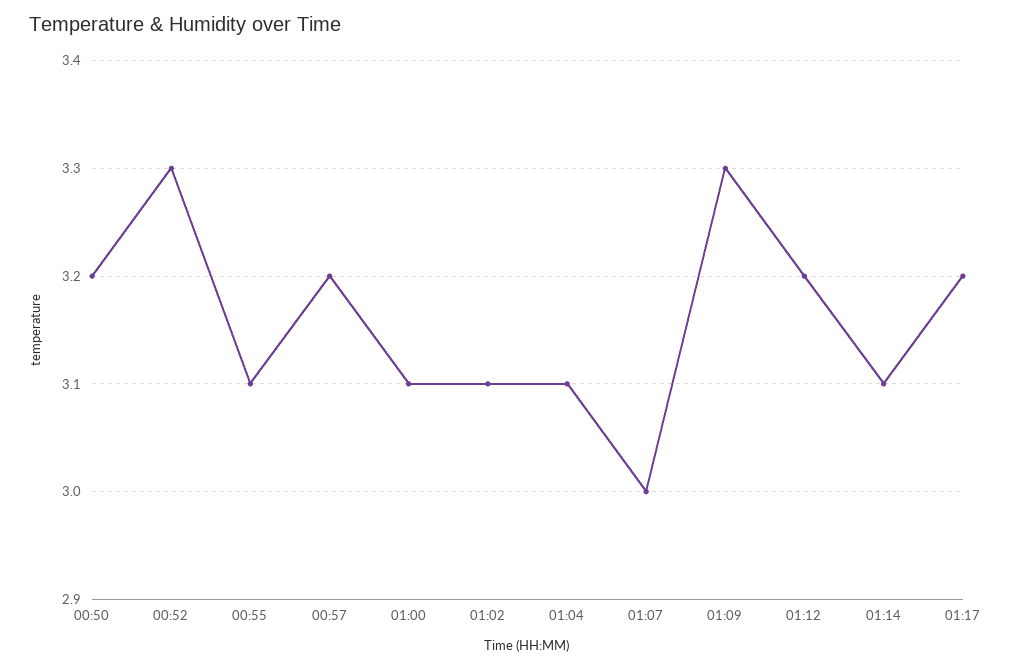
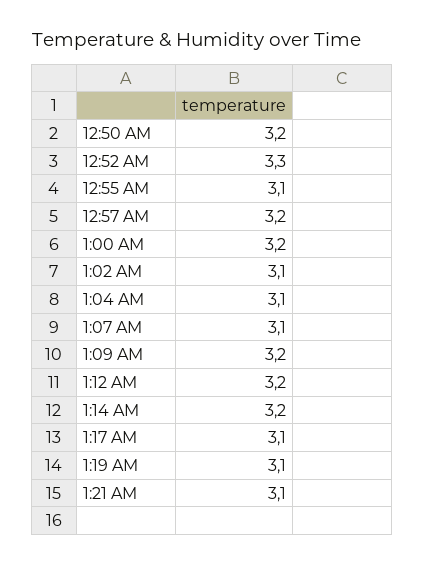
01:00: 3.1 -> 3.2
01:07: 3 -> 3.1
01:09: 3.3 -> 3.2
01:14: 3.1 -> 3.2
01:17: 3.2 -> 3.1
1:19 AM: none -> 3.1
1:21 AM: none -> 3.1

